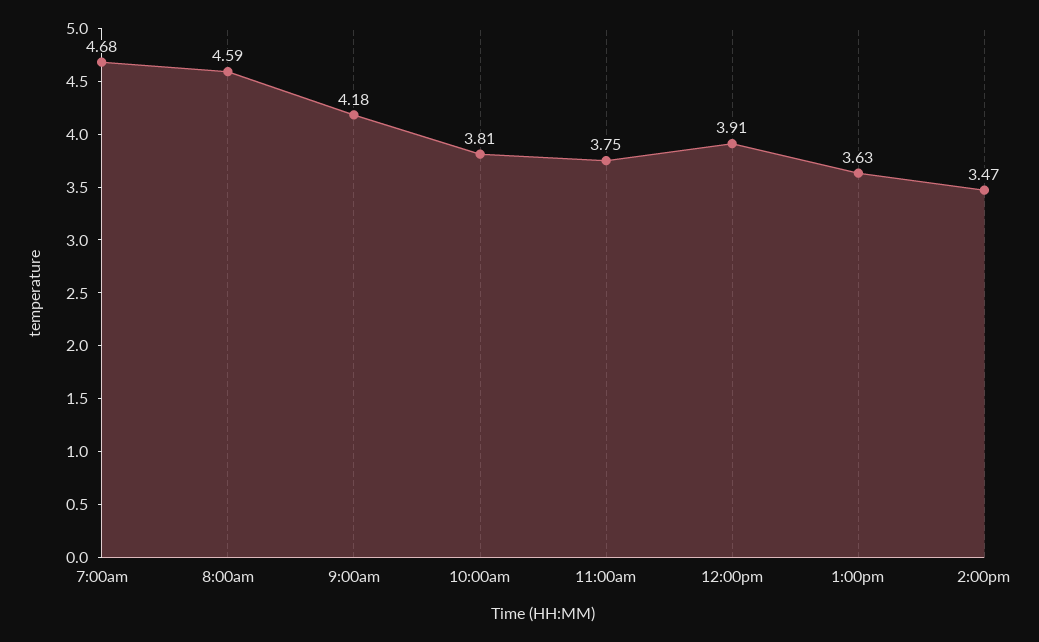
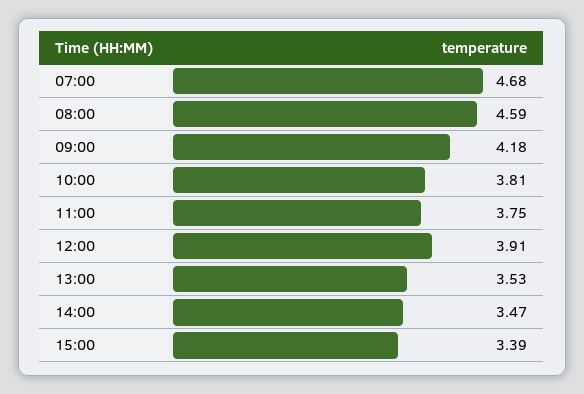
1:00pm: 3.63 -> 3.53
15:00: none -> 3.39

